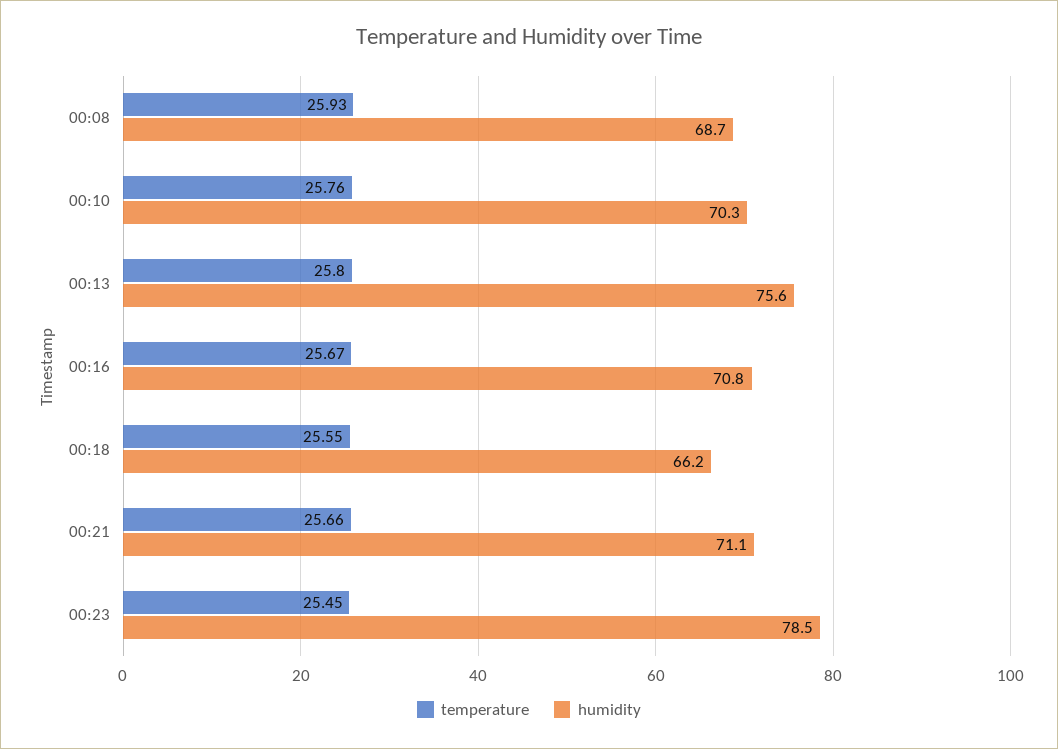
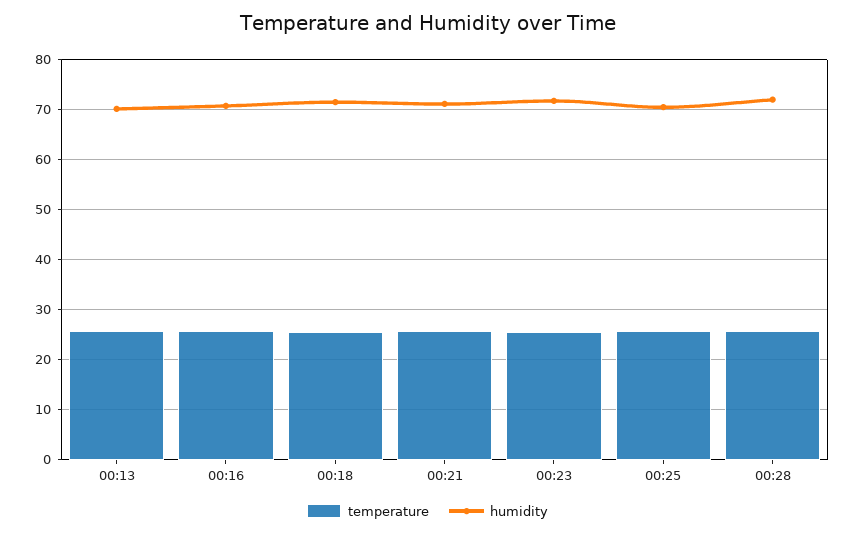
temperature, 00:08: 25.93 -> none
humidity, 00:08: 68.7 -> none
temperature, 00:10: 25.76 -> none
humidity, 00:10: 70.3 -> none
humidity, 00:13: 75.6 -> 70
humidity, 00:18: 66.2 -> 72
humidity, 00:23: 78.5 -> 72
temperature, 00:25: none -> 26
humidity, 00:25: none -> 70
temperature, 00:28: none -> 26
humidity, 00:28: none -> 72

